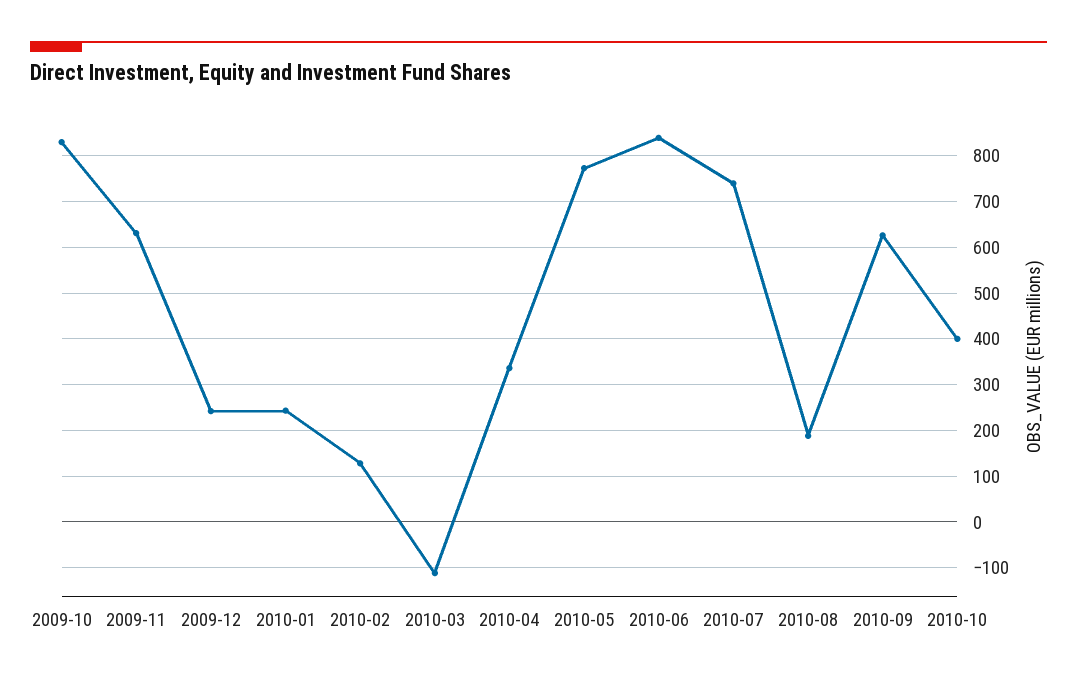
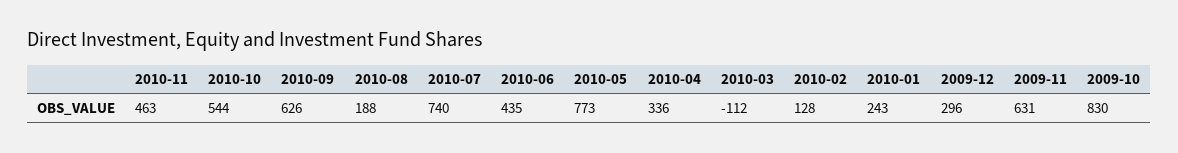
2009-12: 240 -> 296
2010-06: 840 -> 435
2010-10: 400 -> 544
2010-11: none -> 463

